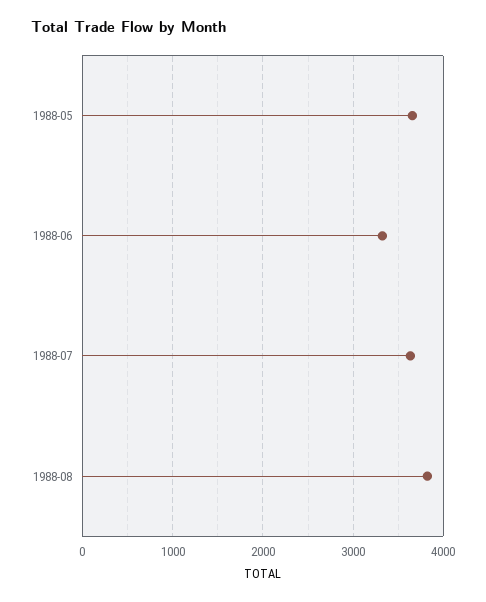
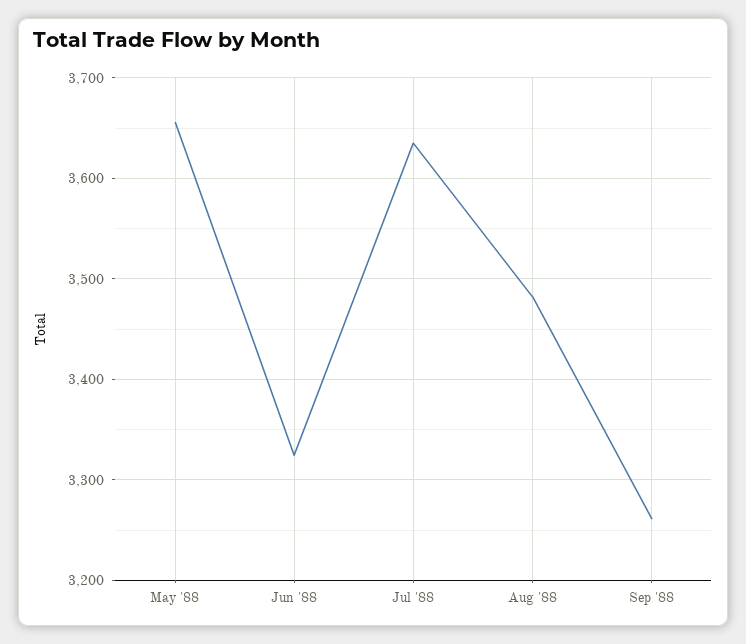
1988-08: 3800 -> 3480
Sep '88: none -> 3260

